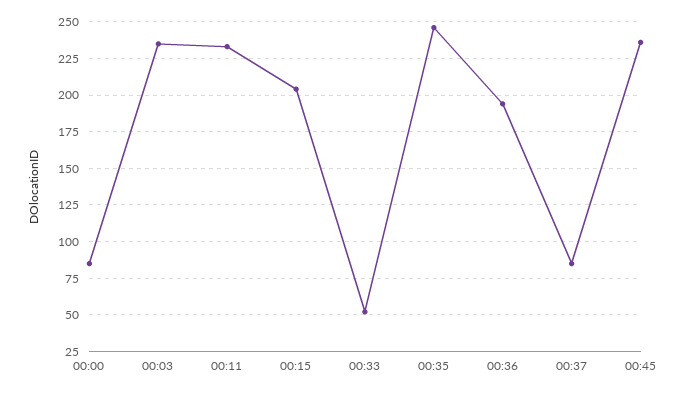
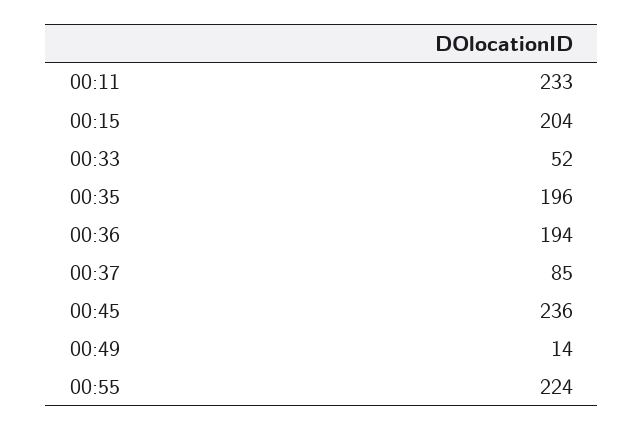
00:00: 85 -> none
00:03: 235 -> none
00:35: 245 -> 196
00:49: none -> 14
00:55: none -> 224

